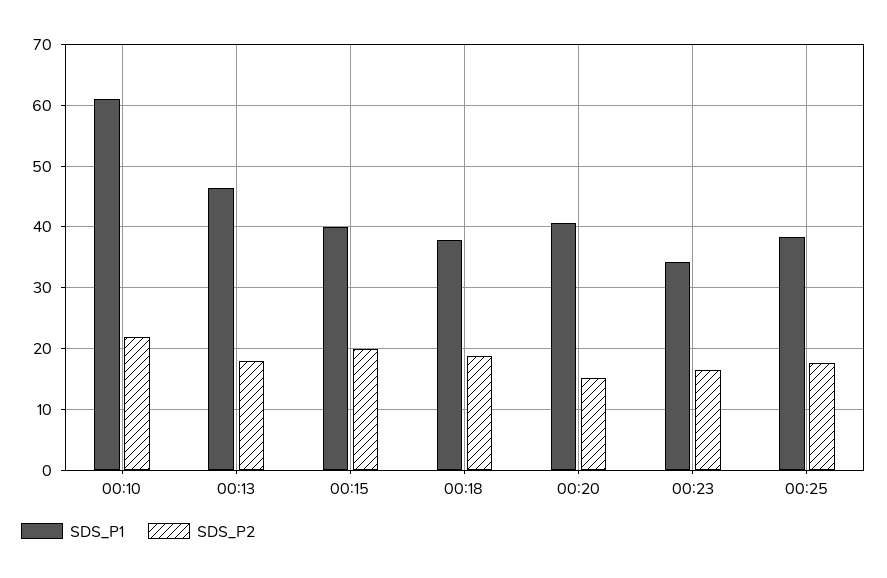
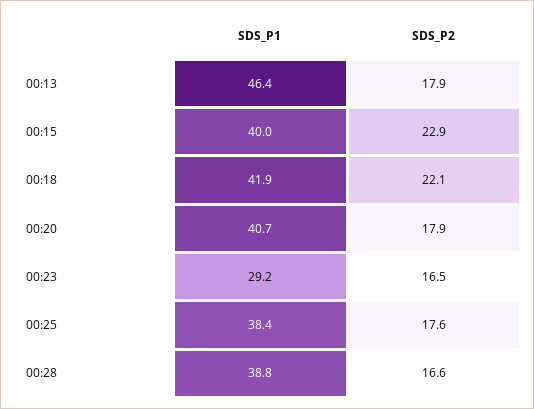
SDS_P1, 00:10: 61 -> none
SDS_P2, 00:10: 22 -> none
SDS_P2, 00:15: 20 -> 22.9
SDS_P1, 00:18: 38 -> 41.9
SDS_P2, 00:18: 19 -> 22.1
SDS_P2, 00:20: 15 -> 17.9
SDS_P1, 00:23: 34 -> 29.2
SDS_P1, 00:28: none -> 38.8
SDS_P2, 00:28: none -> 16.6

